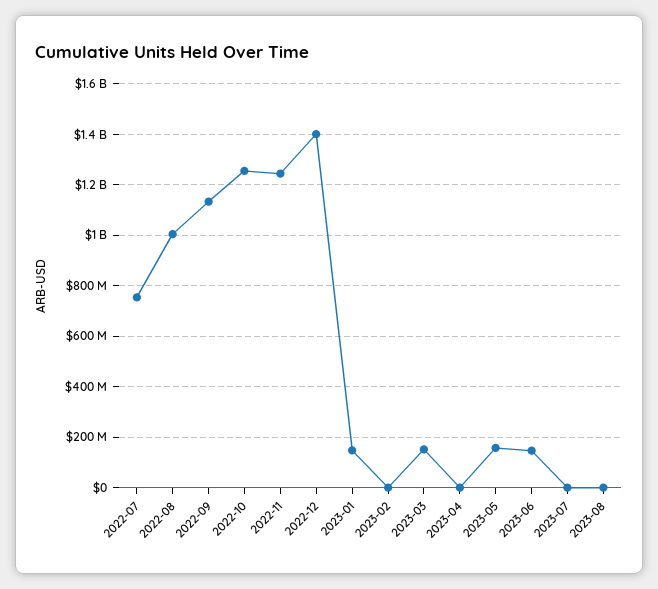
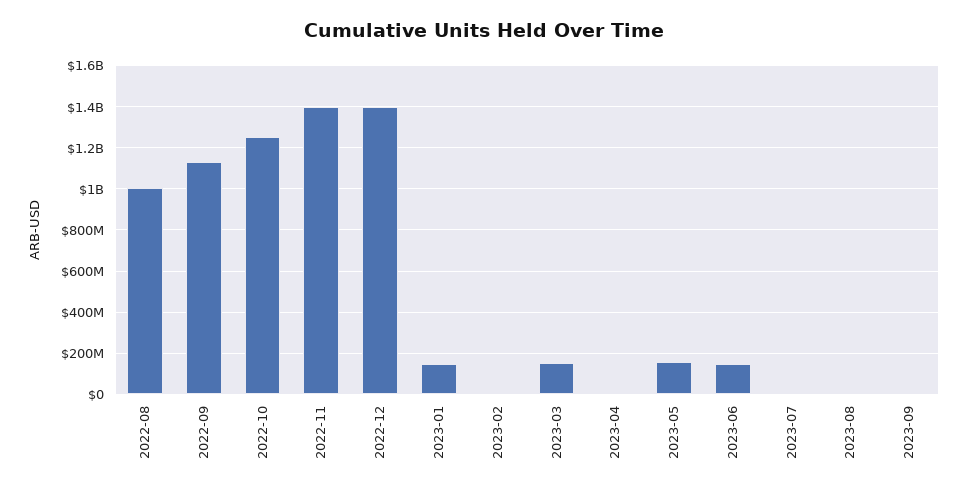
2022-07: 750000000 -> none
2022-11: 1250000000 -> 1400000000
2023-09: none -> 0

